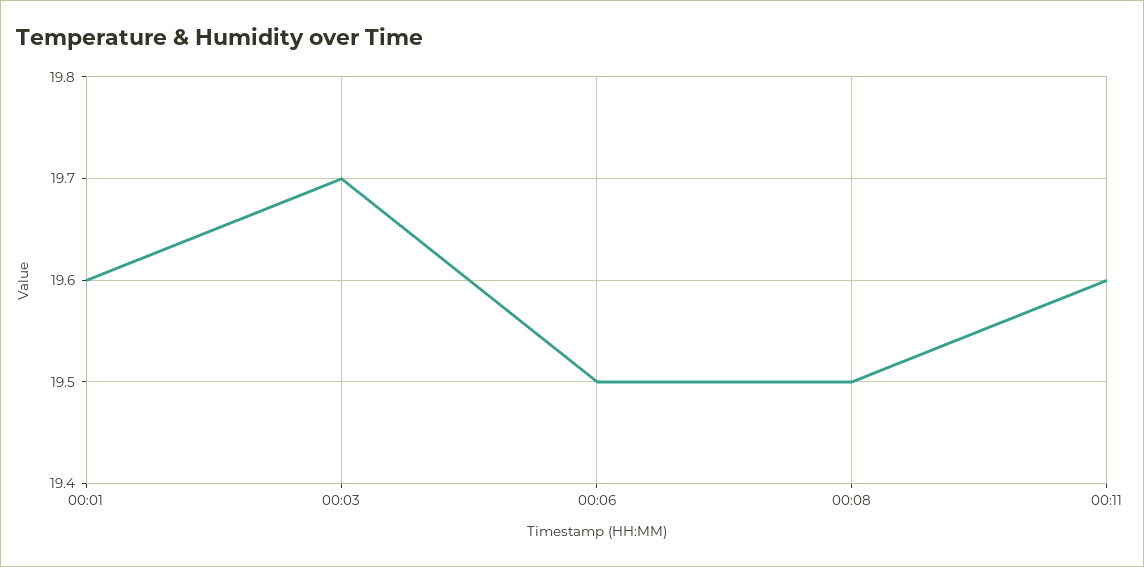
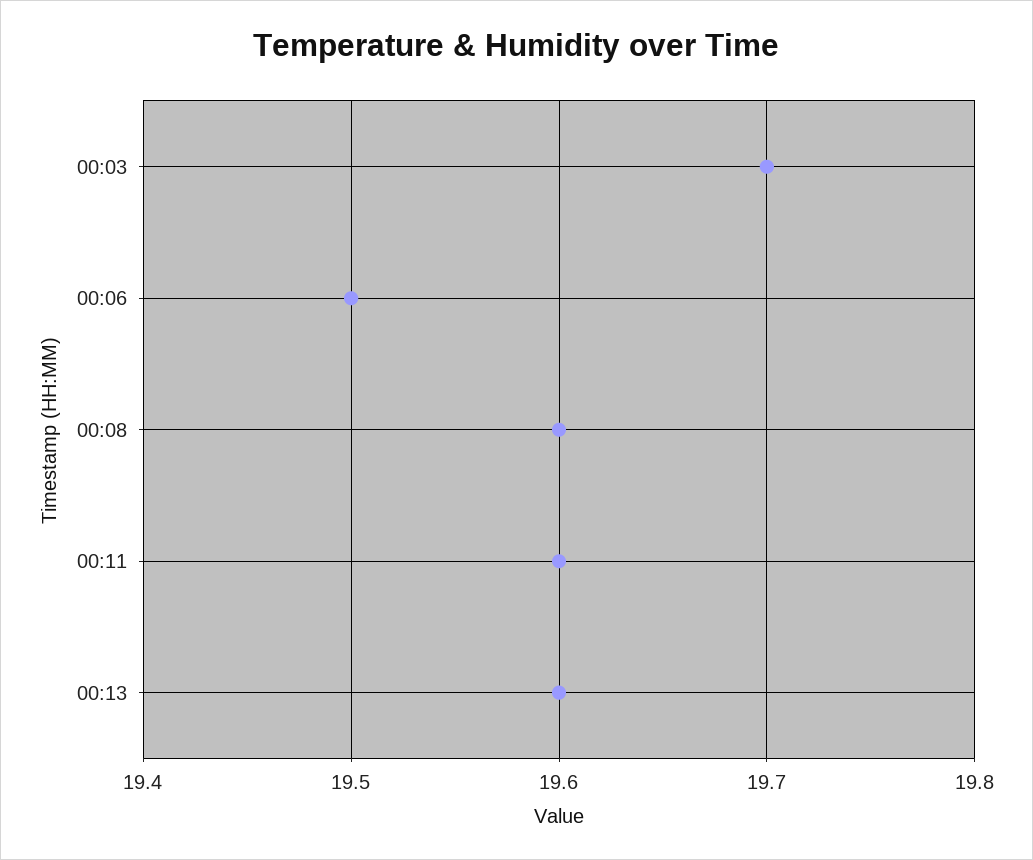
00:01: 19.6 -> none
00:08: 19.5 -> 19.6
00:13: none -> 19.6

